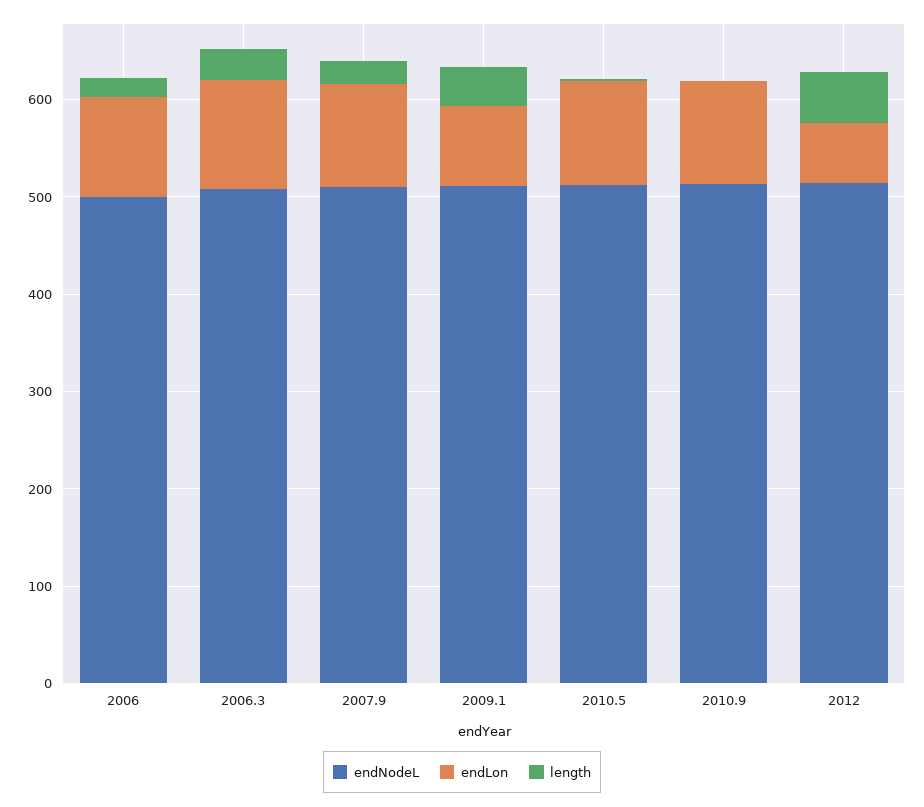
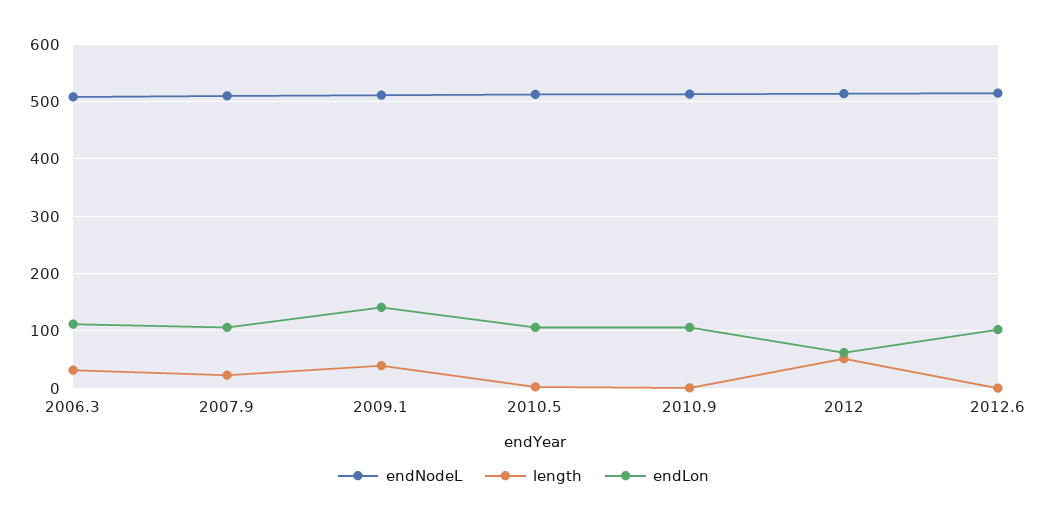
endNodeL, 2006: 500 -> none
endLon, 2006: 100 -> none
length, 2006: 20 -> none
endLon, 2009.1: 80 -> 140
endNodeL, 2012.6: none -> 520
length, 2012.6: none -> 0
endLon, 2012.6: none -> 100

